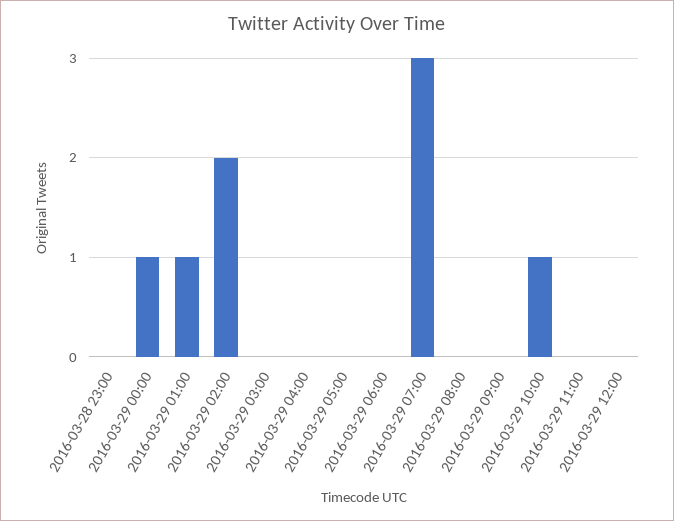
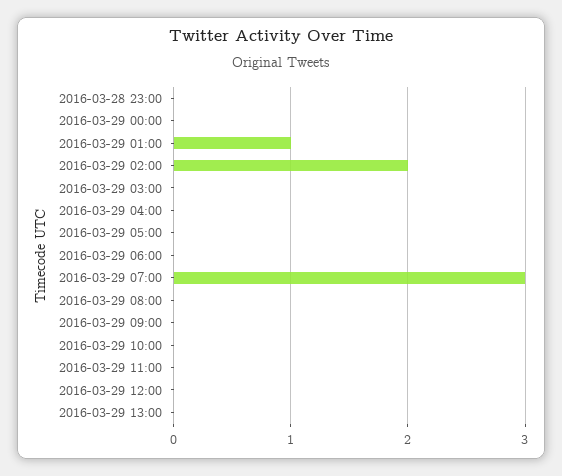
2016-03-29 00:00: 1 -> 0
2016-03-29 10:00: 1 -> 0
2016-03-29 13:00: none -> 0

